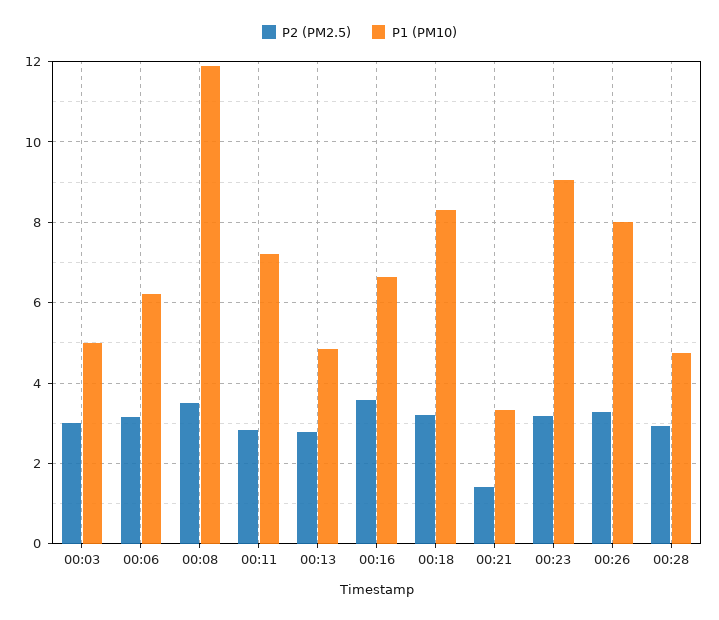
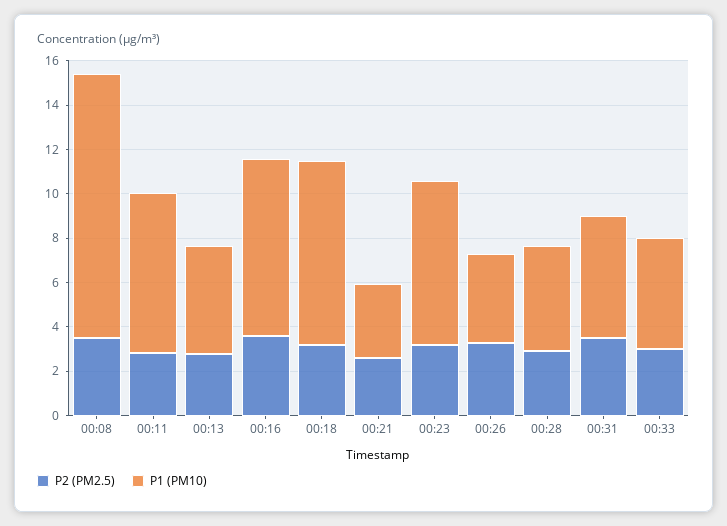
P2 (PM2.5), 00:03: 3 -> none
P1 (PM10), 00:03: 5 -> none
P2 (PM2.5), 00:06: 3.2 -> none
P1 (PM10), 00:06: 6.2 -> none
P1 (PM10), 00:16: 6.6 -> 8
P2 (PM2.5), 00:21: 1.4 -> 2.5
P1 (PM10), 00:23: 9 -> 7.5
P1 (PM10), 00:26: 8 -> 4
P2 (PM2.5), 00:31: none -> 3.5
P1 (PM10), 00:31: none -> 5.5
P2 (PM2.5), 00:33: none -> 3
P1 (PM10), 00:33: none -> 5

